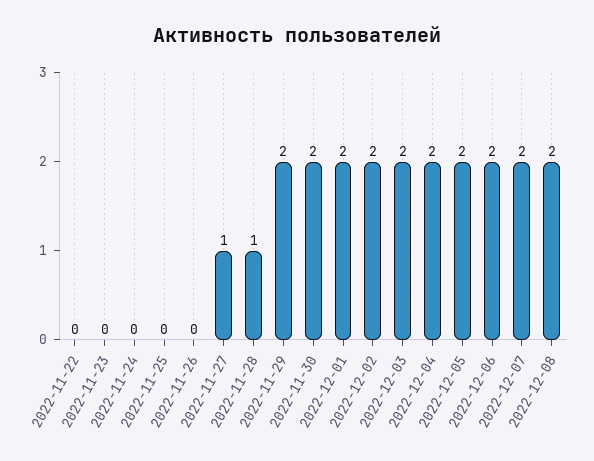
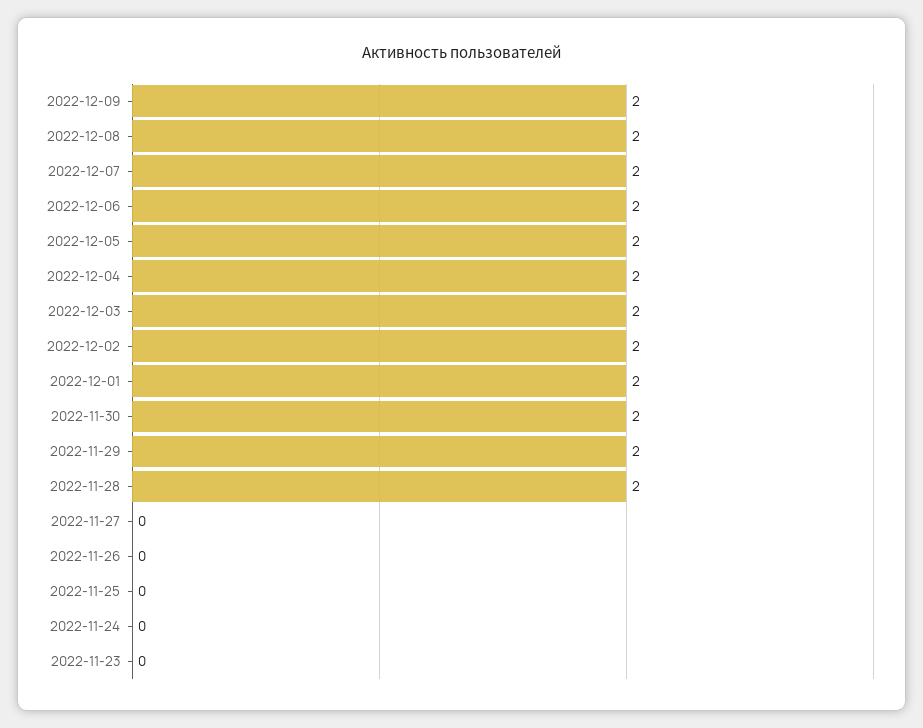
2022-11-22: 0 -> none
2022-11-27: 1 -> 0
2022-11-28: 1 -> 2
2022-12-09: none -> 2

